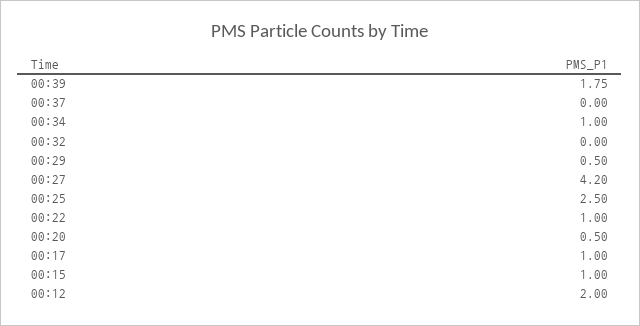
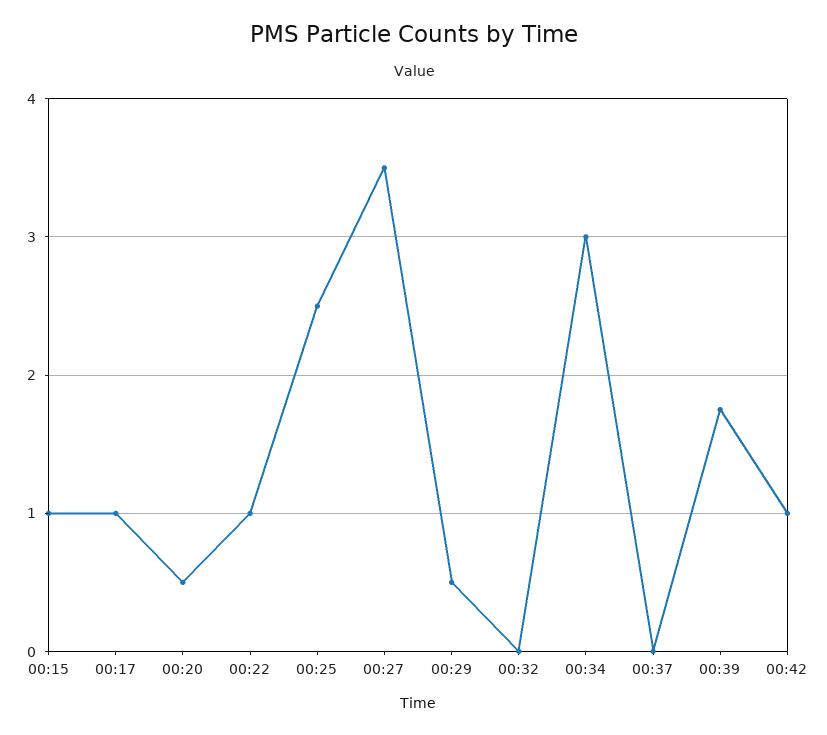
00:34: 1 -> 3
00:27: 4.2 -> 3.5
00:12: 2 -> none
00:42: none -> 1

